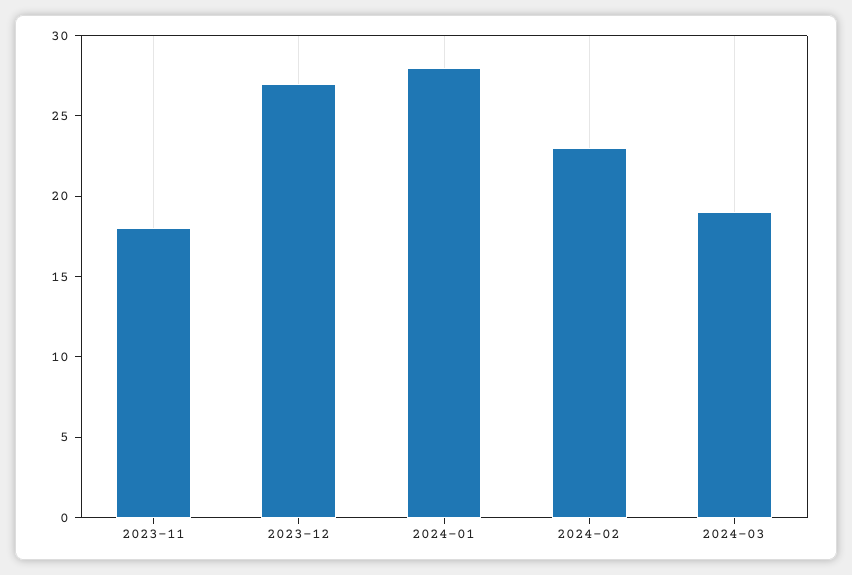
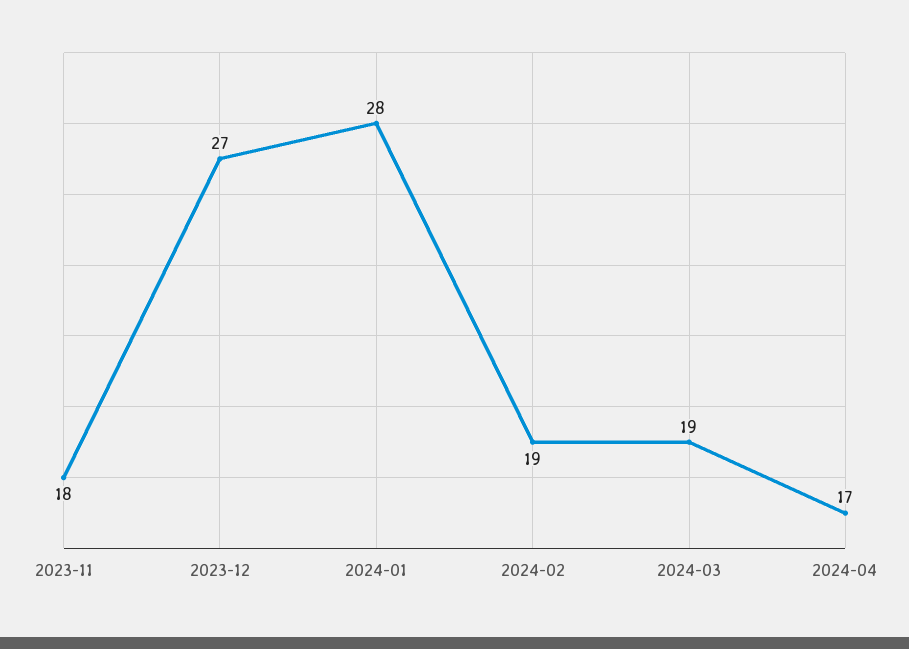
2024-02: 23 -> 19
2024-04: none -> 17

